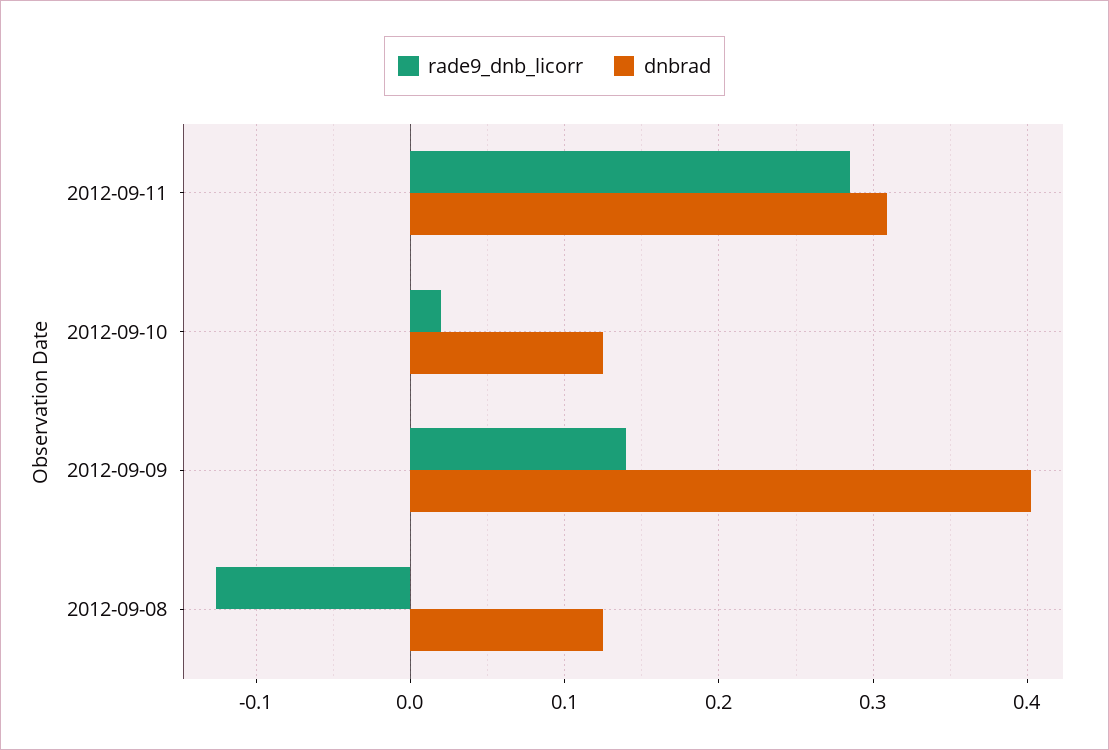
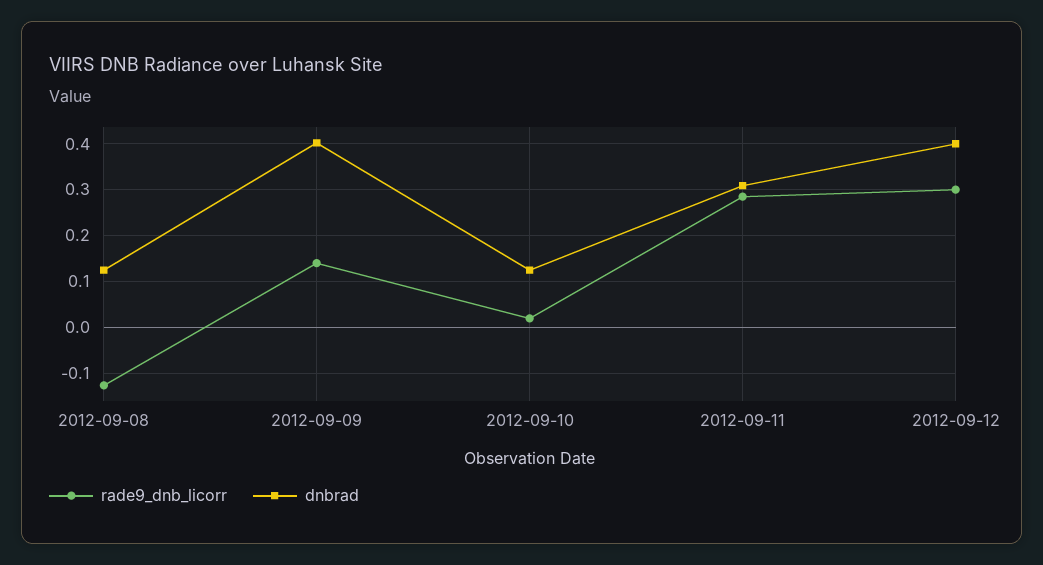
rade9_dnb_licorr, 2012-09-12: none -> 0.3
dnbrad, 2012-09-12: none -> 0.4

